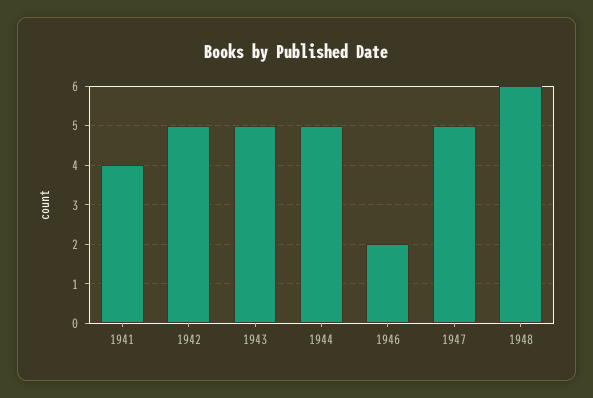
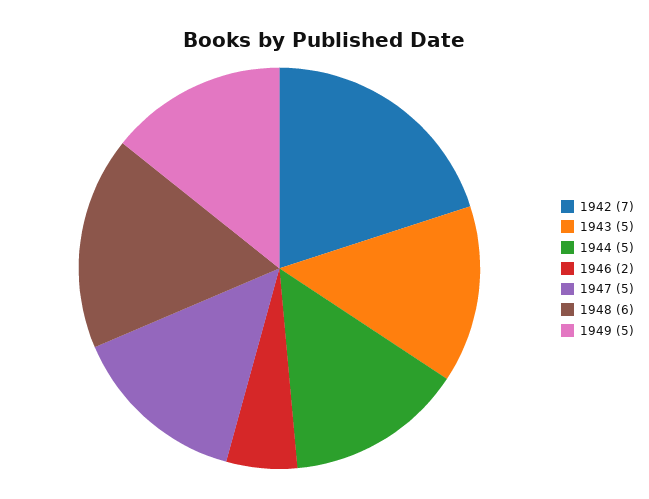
1941: 4 -> none
1942: 5 -> 7
1949: none -> 5

